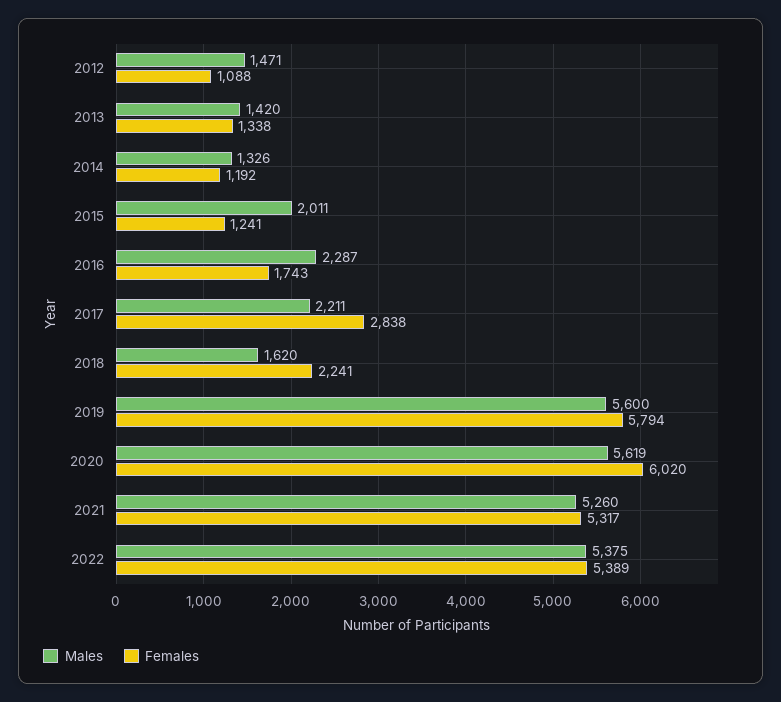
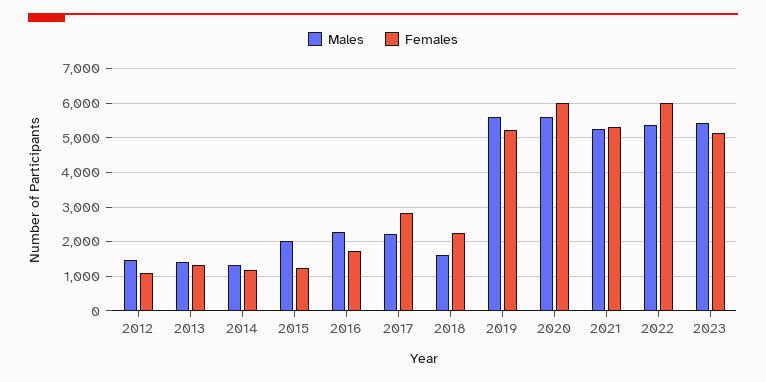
Females, 2019: 5794 -> 5200
Females, 2022: 5389 -> 6000
Males, 2023: none -> 5400
Females, 2023: none -> 5200

